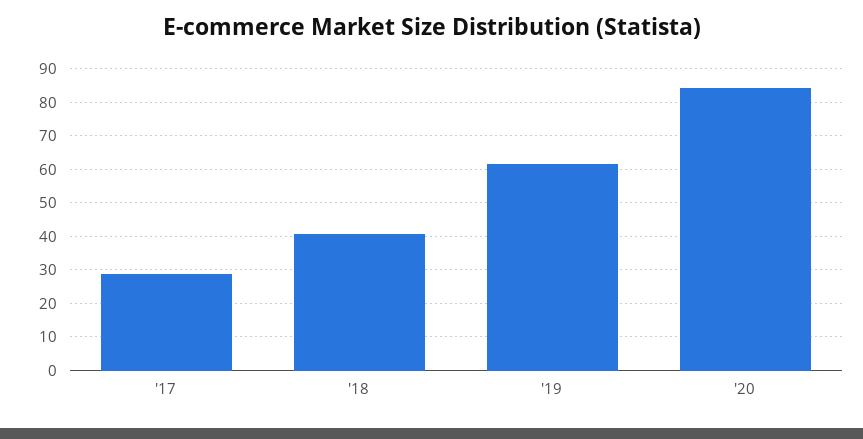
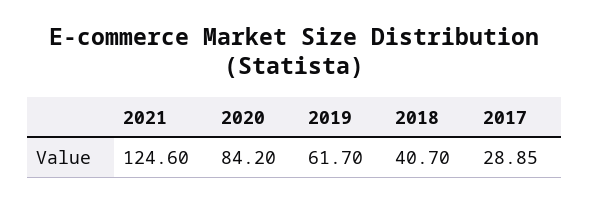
2021: none -> 124.6

